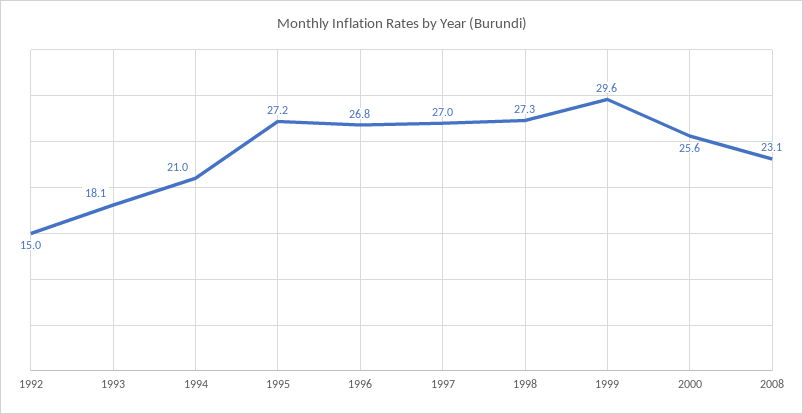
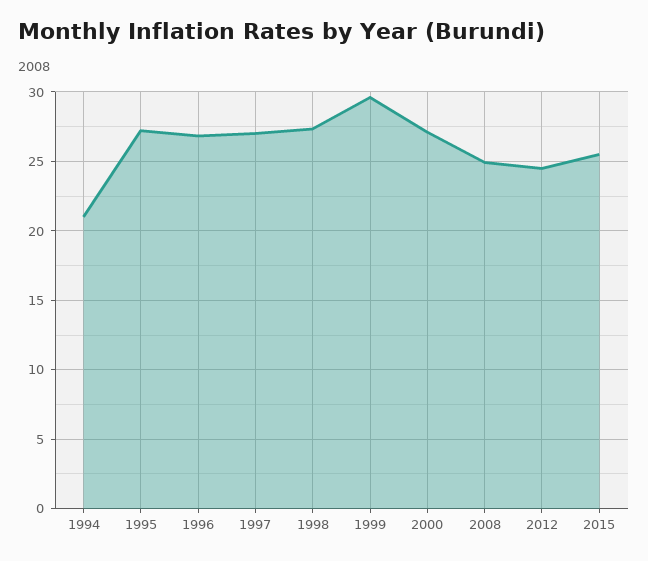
1992: 15 -> none
1993: 18.1 -> none
2000: 25.6 -> 27
2008: 23.1 -> 25
2012: none -> 24.5
2015: none -> 25.5

